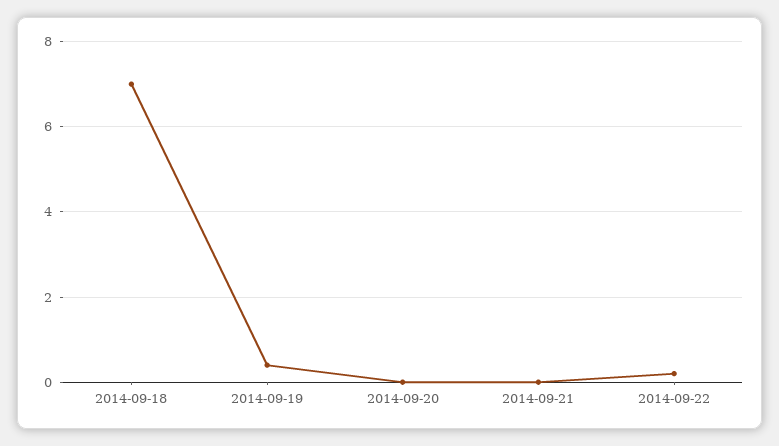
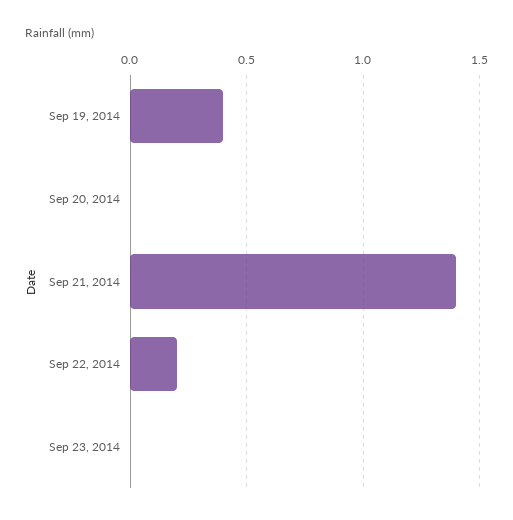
2014-09-18: 7 -> none
2014-09-21: 0 -> 1.4
Sep 23, 2014: none -> 0

